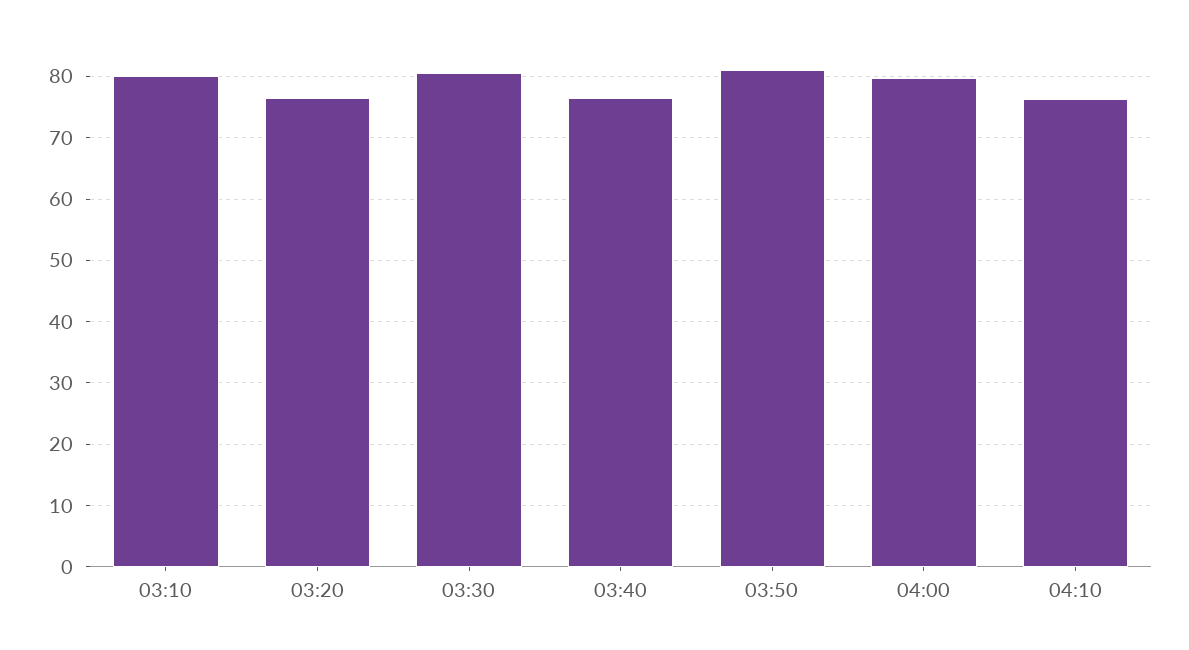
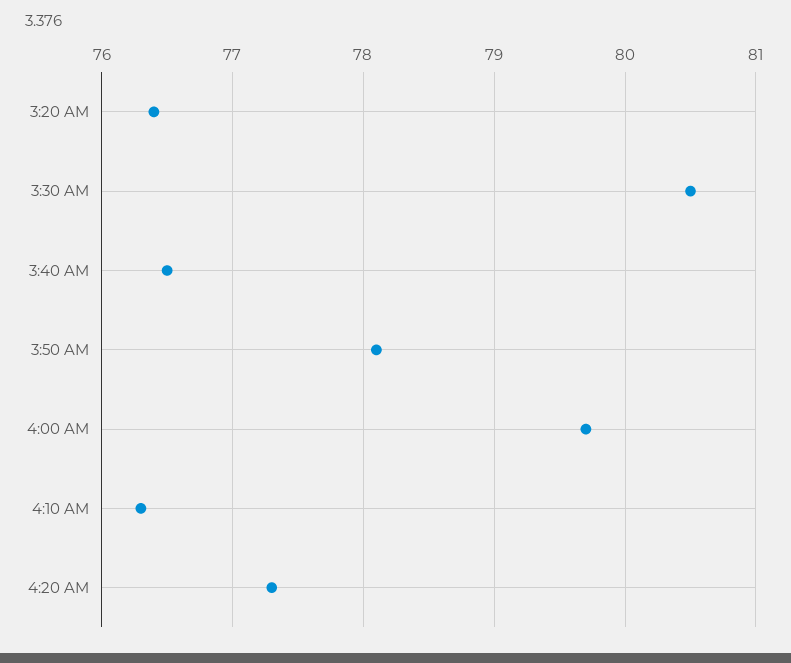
03:10: 80 -> none
03:50: 81 -> 78.1
4:20 AM: none -> 77.3

